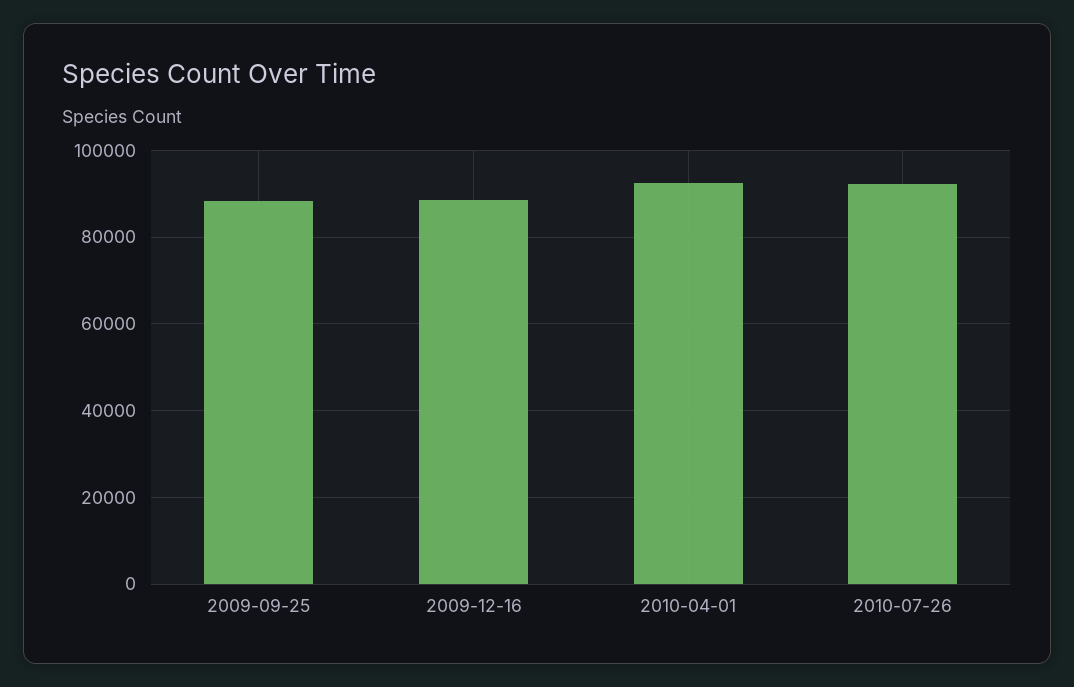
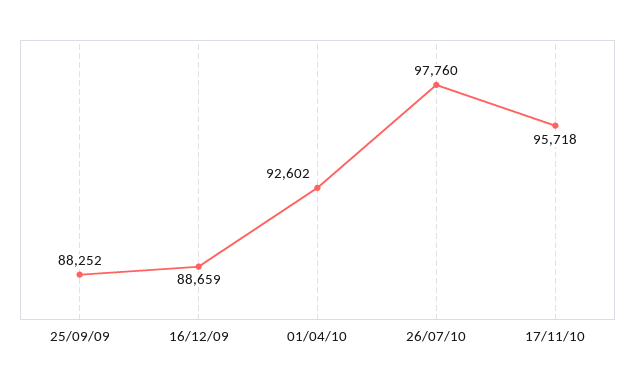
2010-07-26: 92000 -> 97760
17/11/10: none -> 95718

